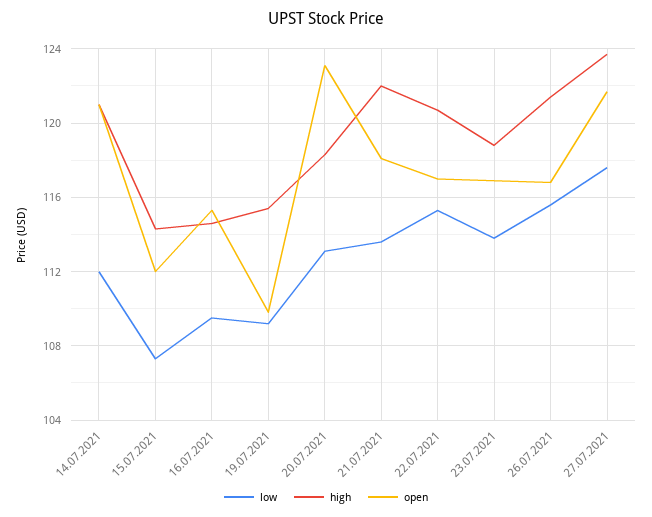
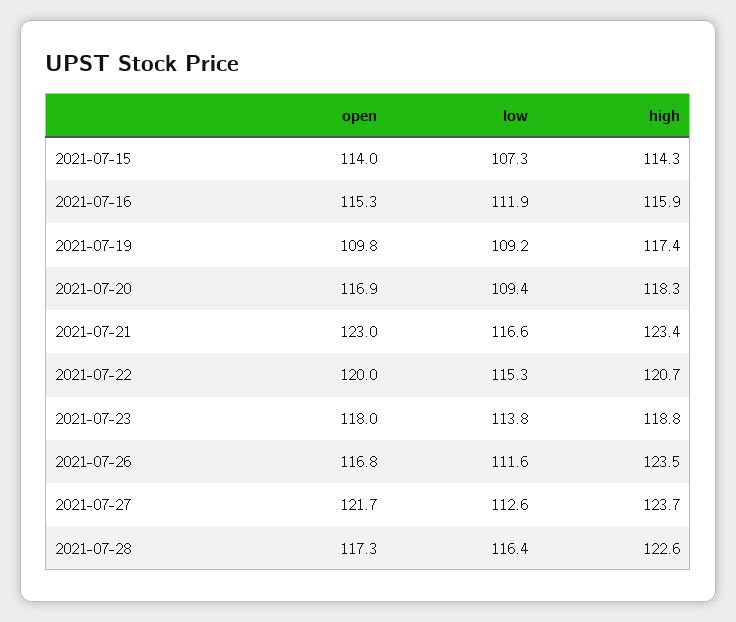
low, 14.07.2021: 112 -> none
high, 14.07.2021: 121 -> none
open, 14.07.2021: 121 -> none
open, 15.07.2021: 112 -> 114
low, 16.07.2021: 109.5 -> 111.9
high, 16.07.2021: 114.5 -> 115.9
high, 19.07.2021: 115.5 -> 117.4
low, 20.07.2021: 113 -> 109.4
open, 20.07.2021: 123 -> 116.9
low, 21.07.2021: 113.5 -> 116.6
high, 21.07.2021: 122 -> 123.4
open, 21.07.2021: 118 -> 123
open, 22.07.2021: 117 -> 120
open, 23.07.2021: 117 -> 118
low, 26.07.2021: 115.5 -> 111.6
high, 26.07.2021: 121.5 -> 123.5
low, 27.07.2021: 117.5 -> 112.6
open, 2021-07-28: none -> 117.3
low, 2021-07-28: none -> 116.4
high, 2021-07-28: none -> 122.6

